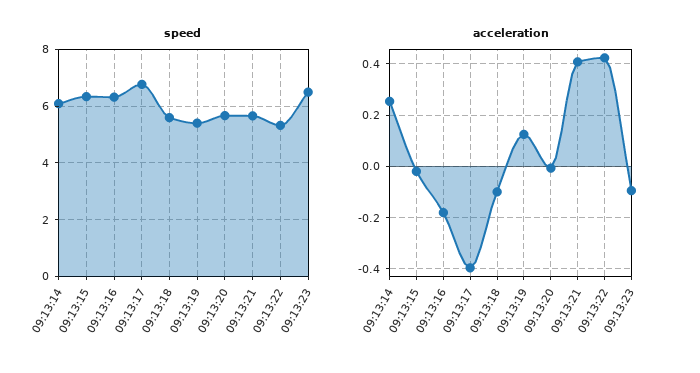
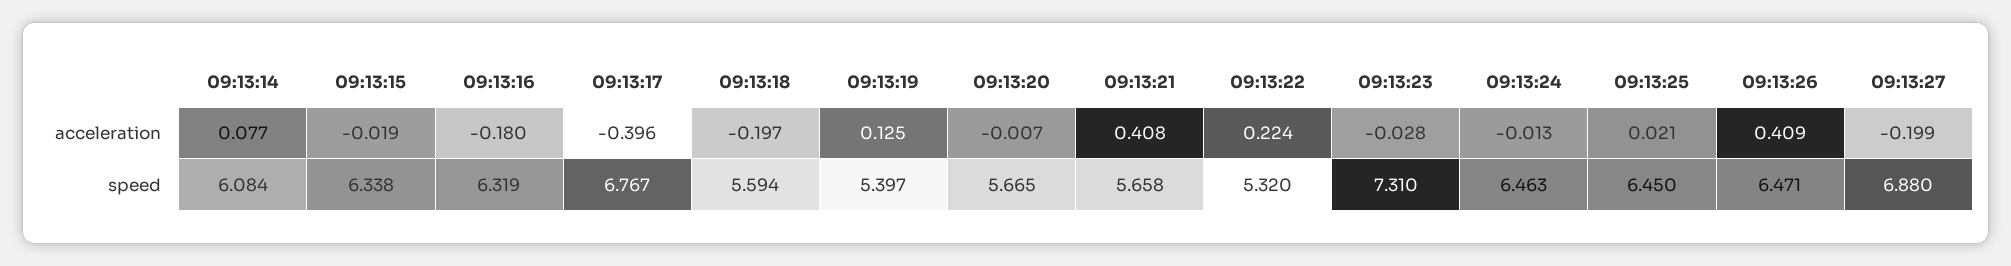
speed, 09:13:23: 6.5 -> 7.31
acceleration, 09:13:14: 0.25 -> 0.077
acceleration, 09:13:18: -0.1 -> -0.197
acceleration, 09:13:22: 0.425 -> 0.224
acceleration, 09:13:23: -0.1 -> -0.028
acceleration, 09:13:24: none -> -0.013
acceleration, 09:13:25: none -> 0.021
acceleration, 09:13:26: none -> 0.409
acceleration, 09:13:27: none -> -0.199
speed, 09:13:24: none -> 6.463
speed, 09:13:25: none -> 6.45
speed, 09:13:26: none -> 6.471
speed, 09:13:27: none -> 6.88

